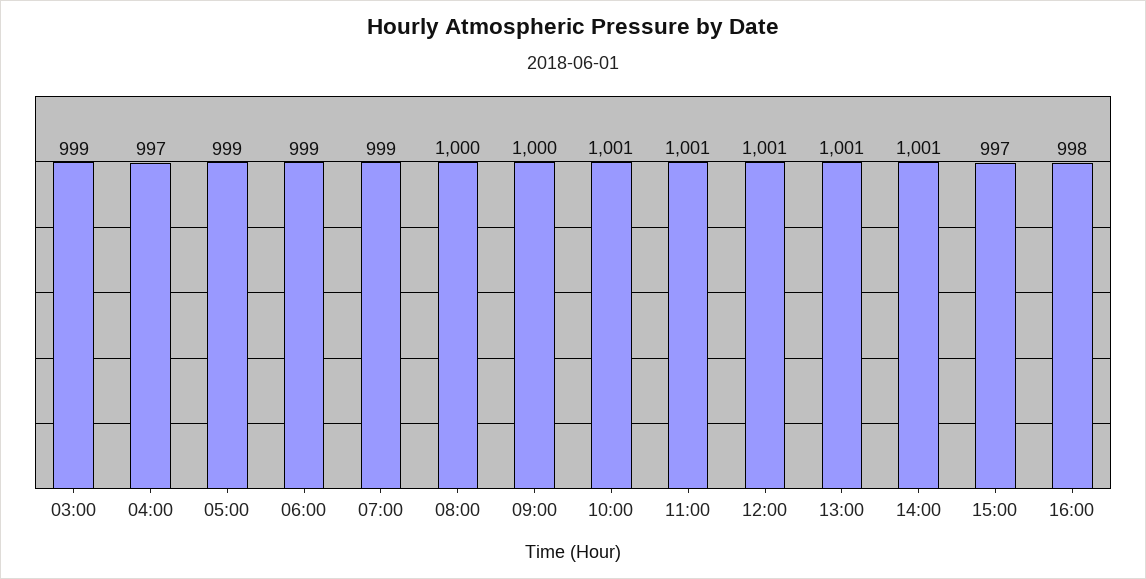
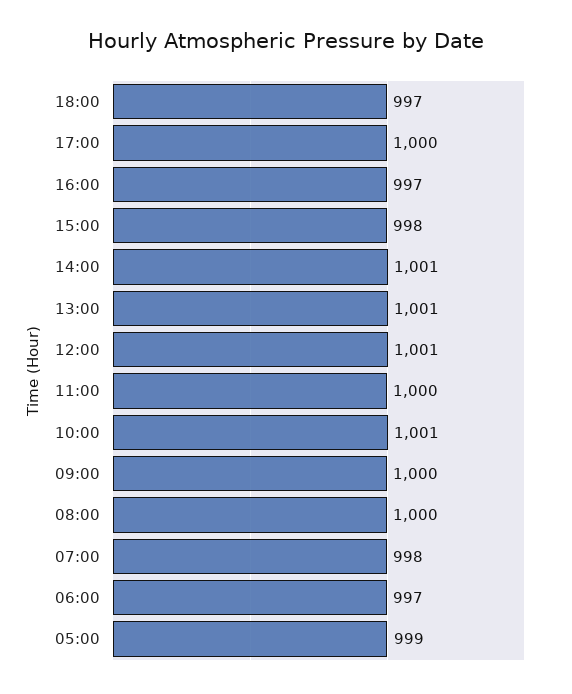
03:00: 999 -> none
04:00: 997 -> none
06:00: 999 -> 997
07:00: 999 -> 998
11:00: 1001 -> 1000
15:00: 997 -> 998
16:00: 998 -> 997
18:00: none -> 997
17:00: none -> 1000

